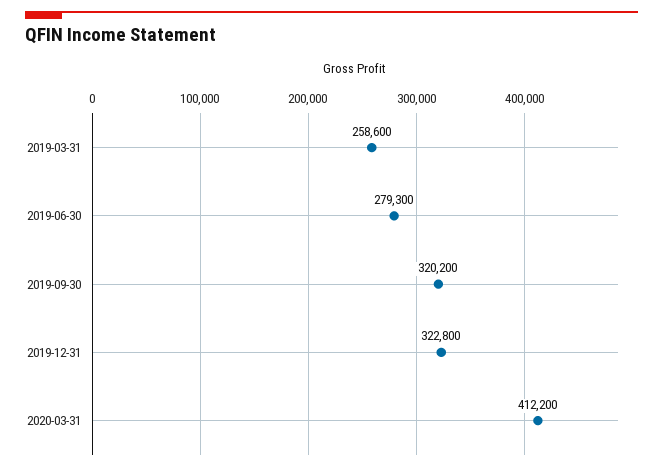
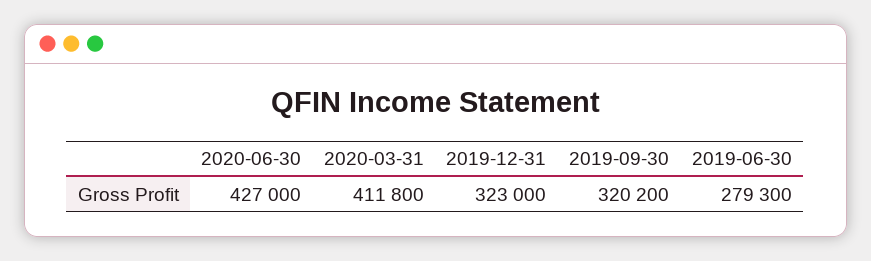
2019-03-31: 258600 -> none
2019-12-31: 322800 -> 323000
2020-03-31: 412200 -> 411800
2020-06-30: none -> 427000

